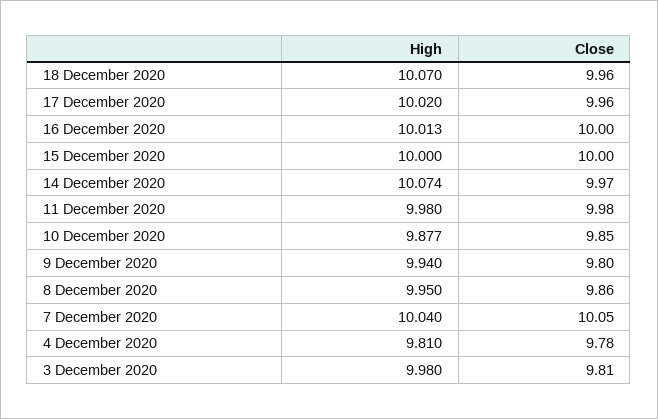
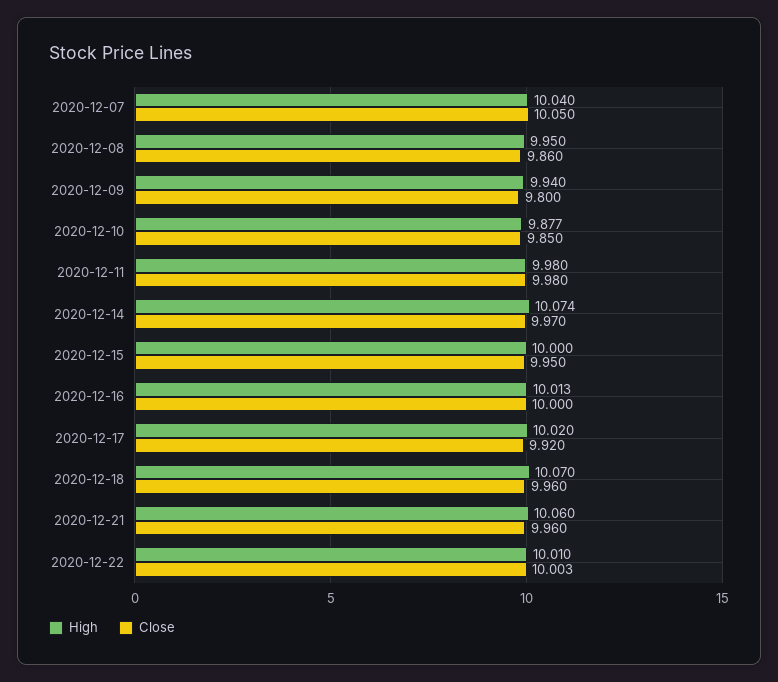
Close, 17 December 2020: 9.96 -> 9.92
Close, 15 December 2020: 10 -> 9.95
High, 4 December 2020: 9.81 -> none
Close, 4 December 2020: 9.78 -> none
High, 3 December 2020: 9.98 -> none
Close, 3 December 2020: 9.81 -> none
High, 2020-12-21: none -> 10.06
Close, 2020-12-21: none -> 9.96
High, 2020-12-22: none -> 10.01
Close, 2020-12-22: none -> 10.003

